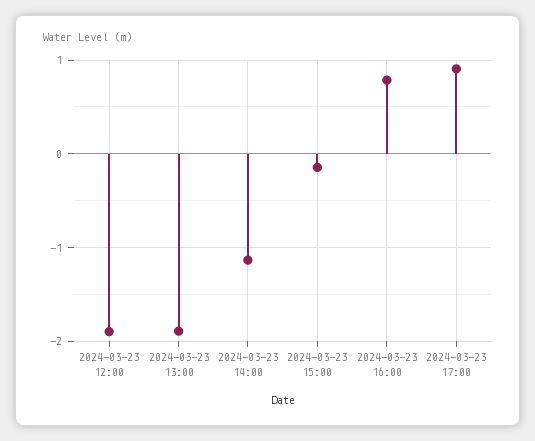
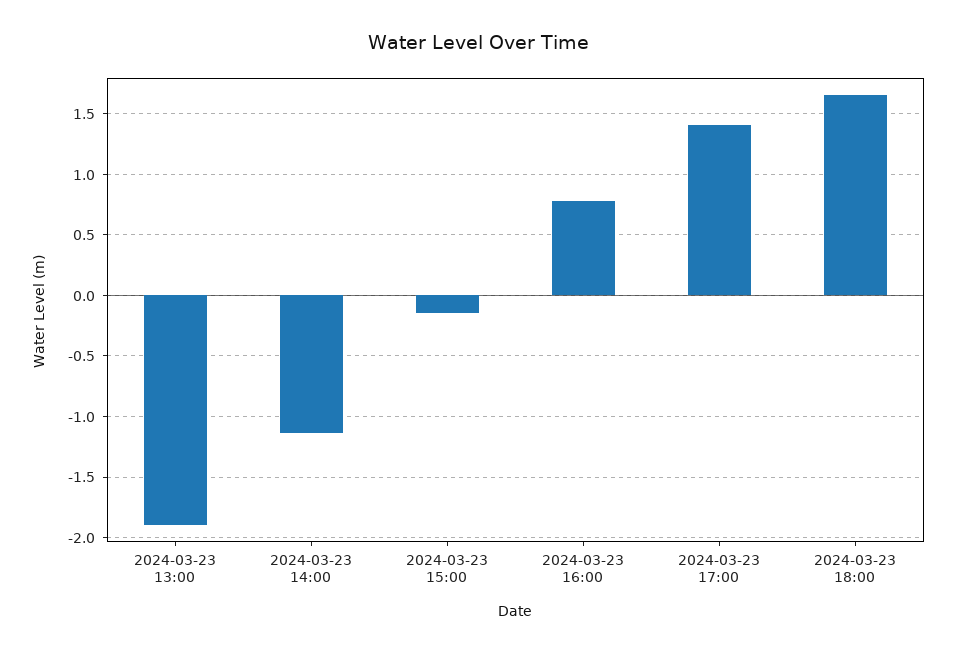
2024-03-23 12:00: -1.9 -> none
2024-03-23 17:00: 0.9 -> 1.4
2024-03-23 18:00: none -> 1.65

